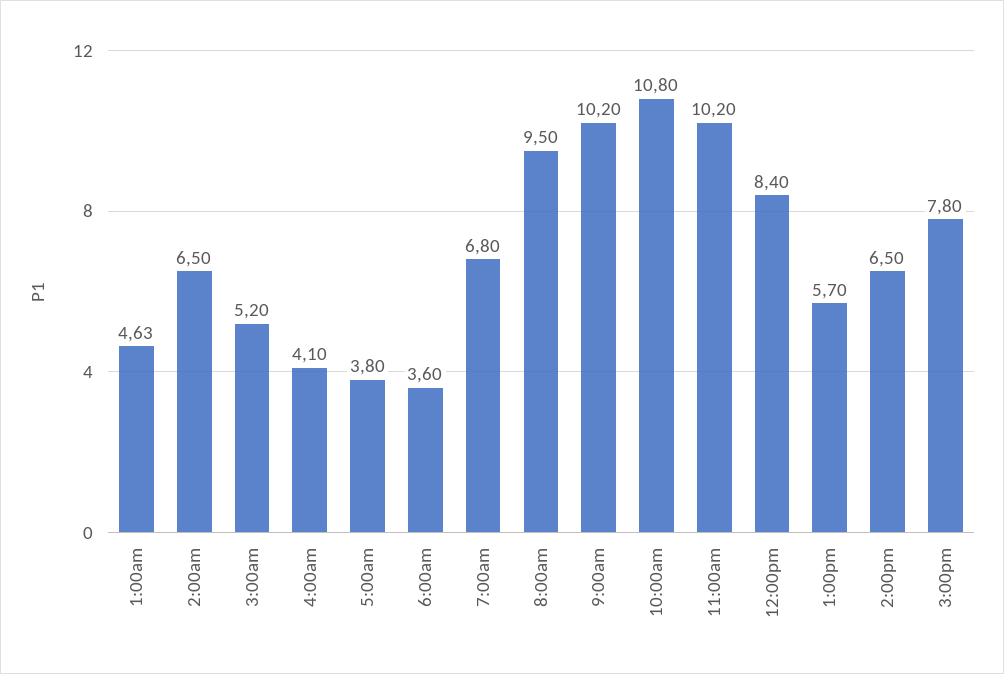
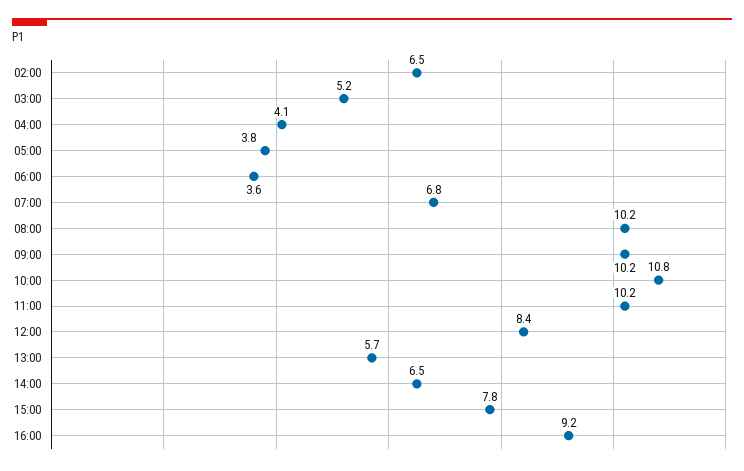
1:00am: 4.63 -> none
8:00am: 9.5 -> 10.2
16:00: none -> 9.2

